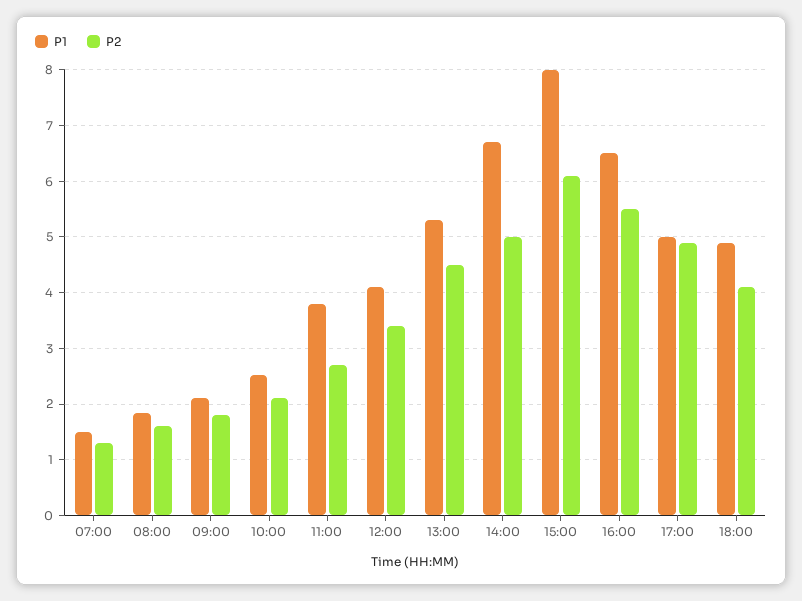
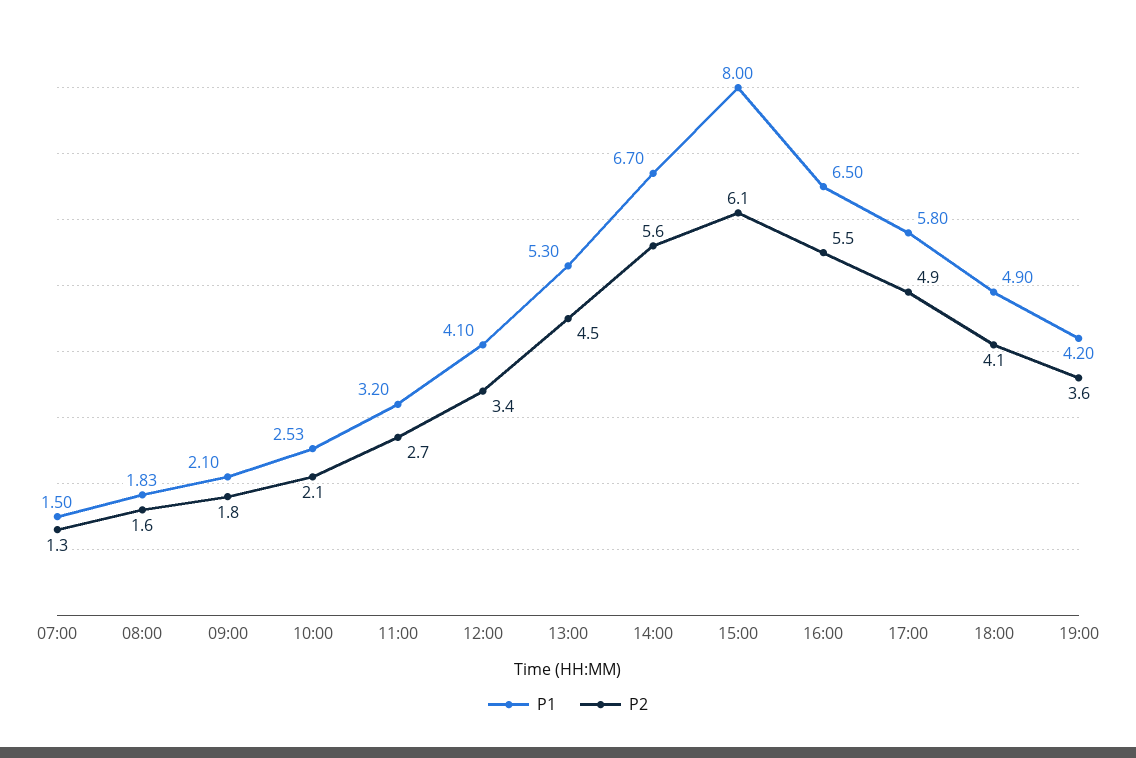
P1, 11:00: 3.8 -> 3.2
P2, 14:00: 5 -> 5.6
P1, 17:00: 5 -> 5.8
P1, 19:00: none -> 4.2
P2, 19:00: none -> 3.6

